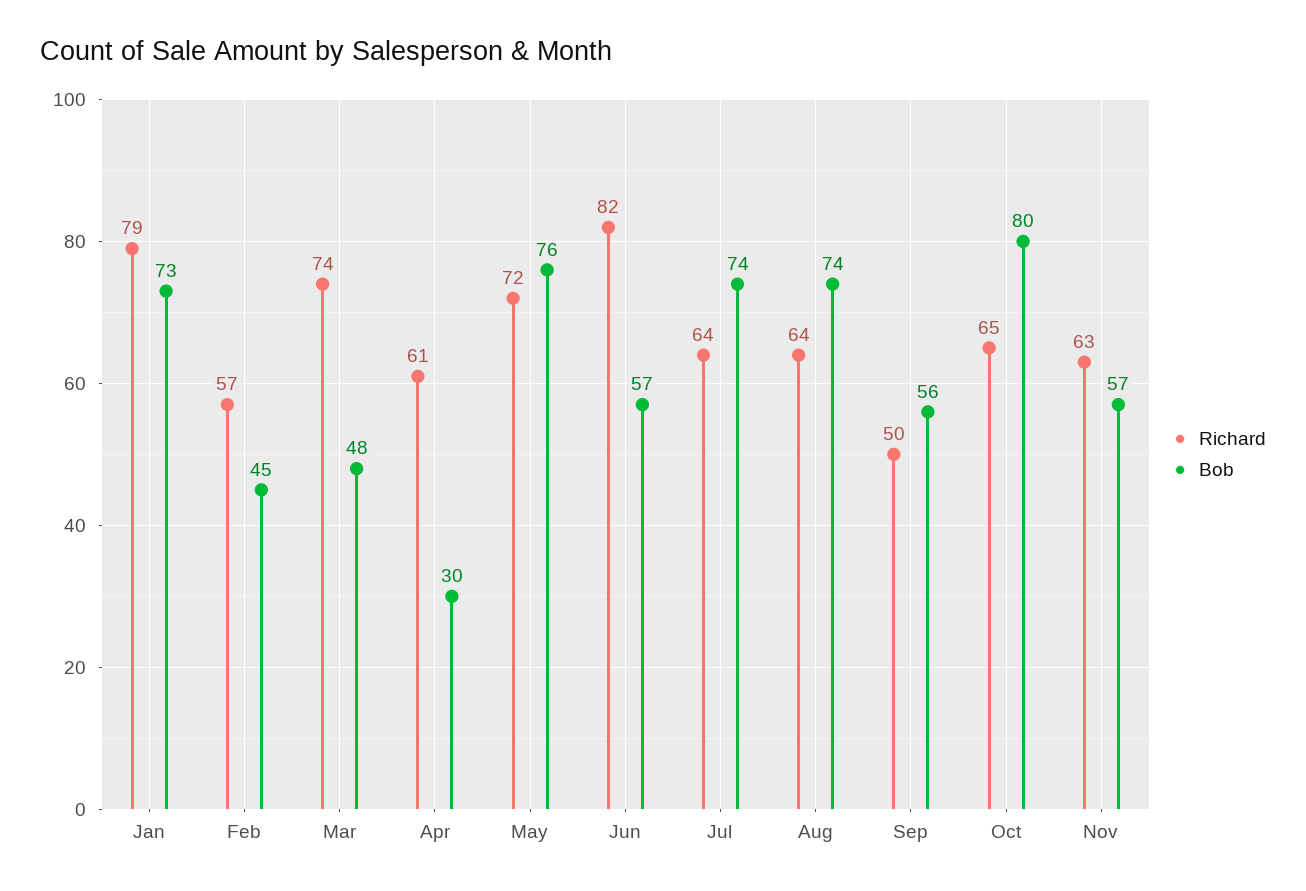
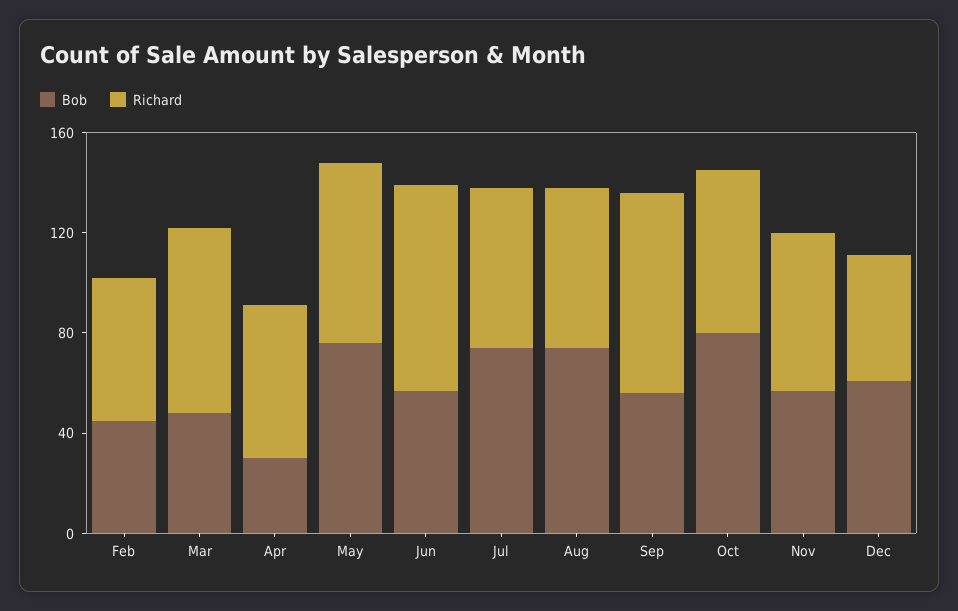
Richard, Jan: 79 -> none
Bob, Jan: 73 -> none
Richard, Sep: 50 -> 80
Bob, Dec: none -> 60
Richard, Dec: none -> 50

